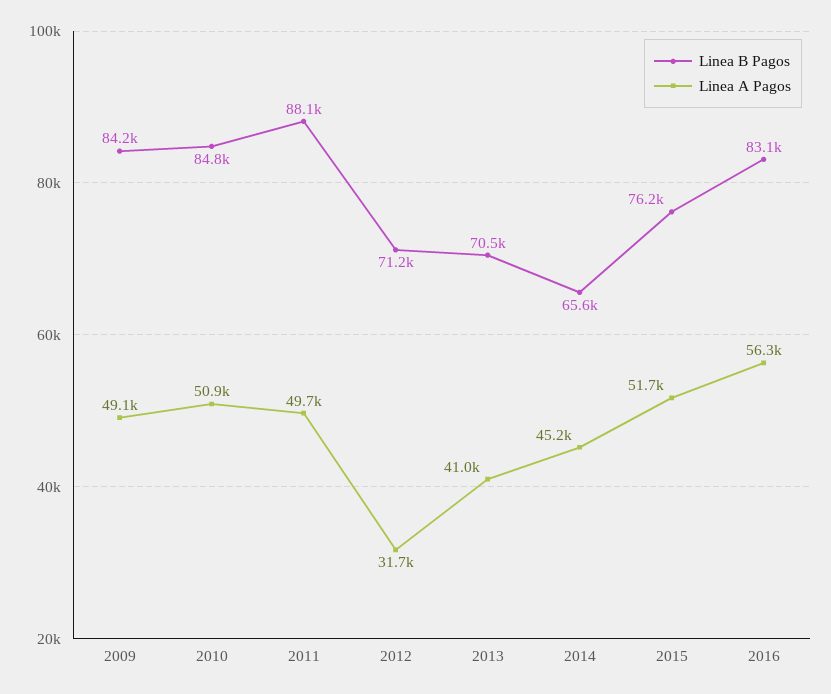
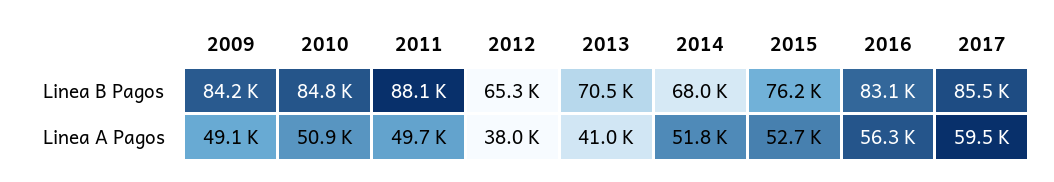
Linea B Pagos, 2012: 71200 -> 65300
Linea A Pagos, 2012: 31700 -> 38000
Linea B Pagos, 2014: 65600 -> 68000
Linea A Pagos, 2014: 45200 -> 51800
Linea A Pagos, 2015: 51700 -> 52700
Linea B Pagos, 2017: none -> 85500
Linea A Pagos, 2017: none -> 59500

